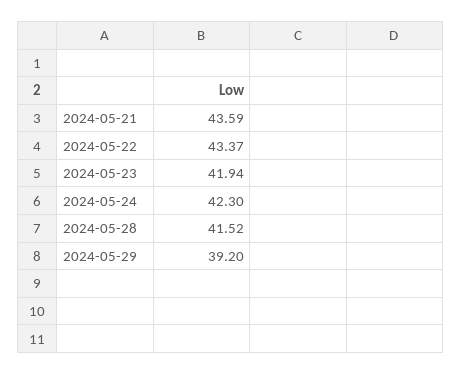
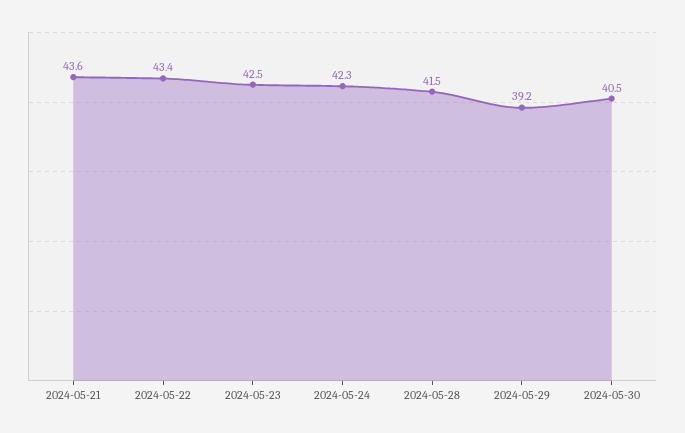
2024-05-23: 41.94 -> 42.5
2024-05-30: none -> 40.5

